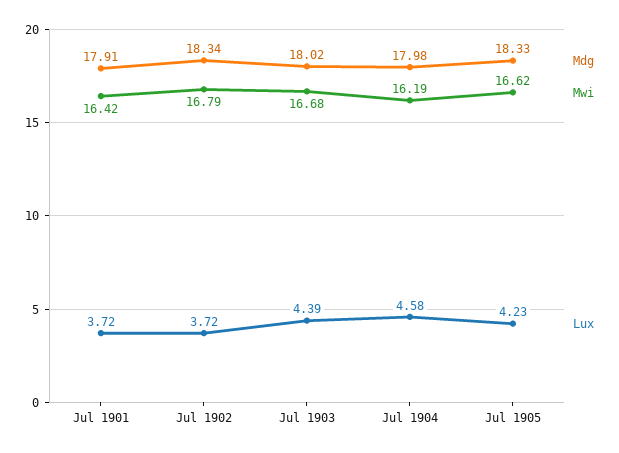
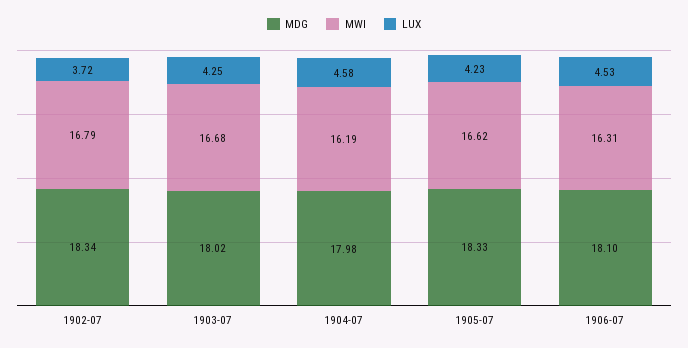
Mdg, Jul 1901: 17.91 -> none
Mwi, Jul 1901: 16.42 -> none
Lux, Jul 1901: 3.72 -> none
Lux, Jul 1903: 4.39 -> 4.25
Mdg, 1906-07: none -> 18.1
Mwi, 1906-07: none -> 16.31
Lux, 1906-07: none -> 4.53

